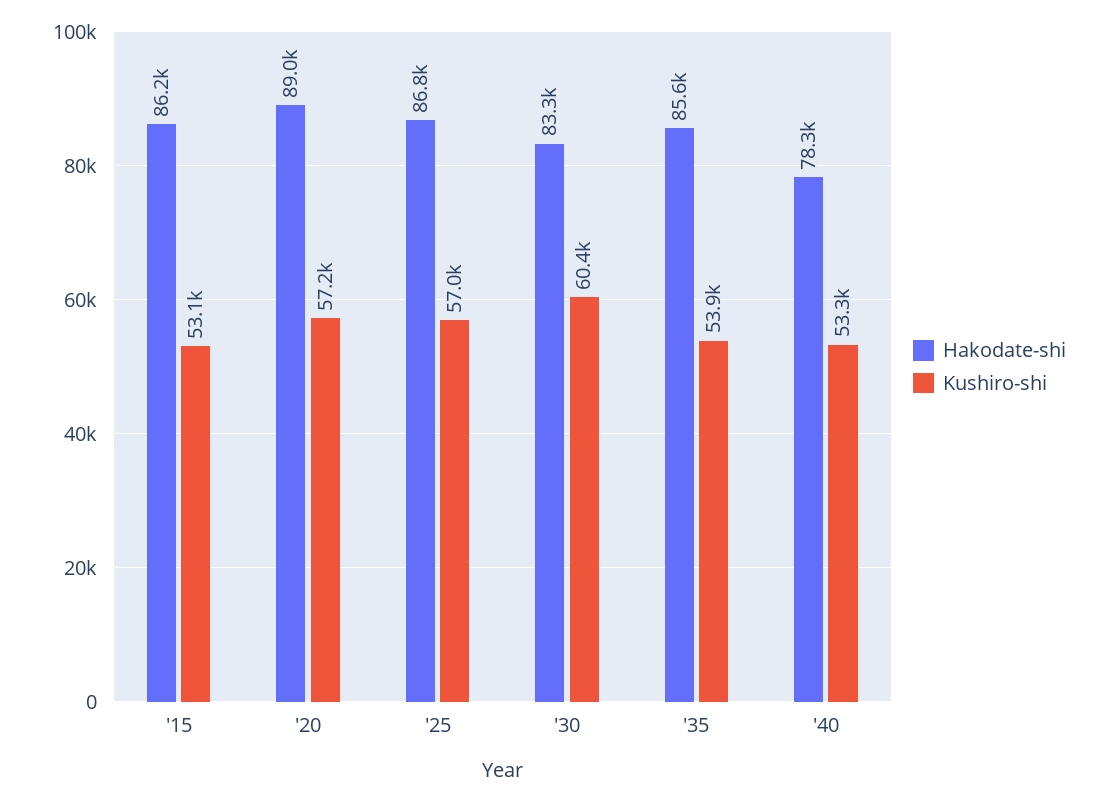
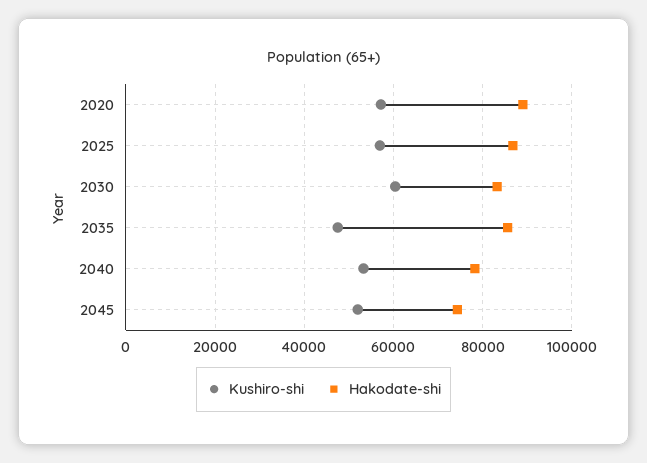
Hakodate-shi, '15: 86200 -> none
Kushiro-shi, '15: 53100 -> none
Kushiro-shi, '35: 53900 -> 48000
Kushiro-shi, 2045: none -> 52000
Hakodate-shi, 2045: none -> 74000

